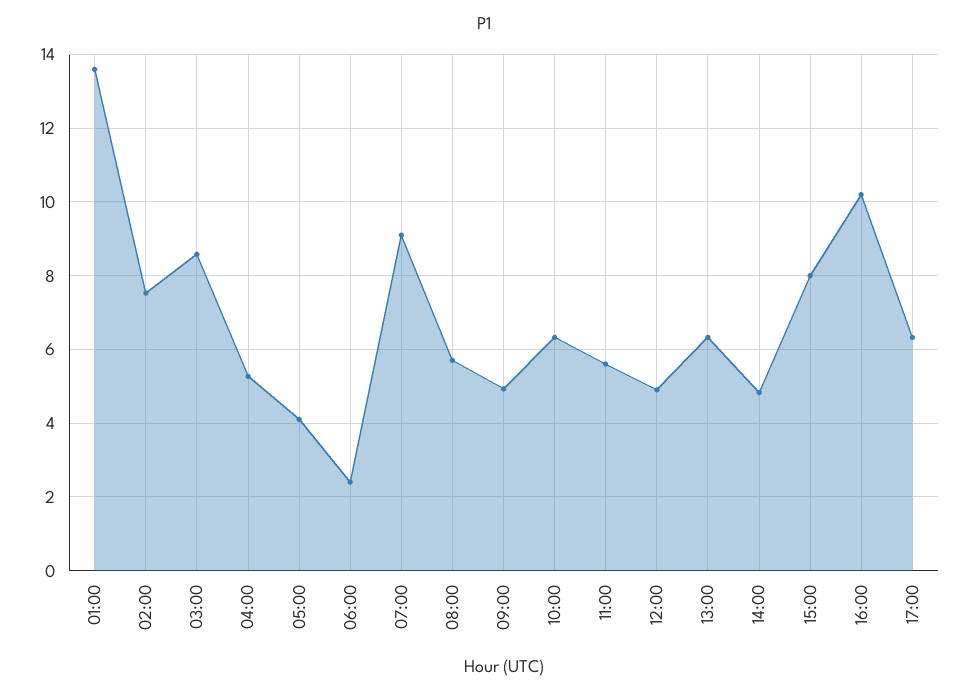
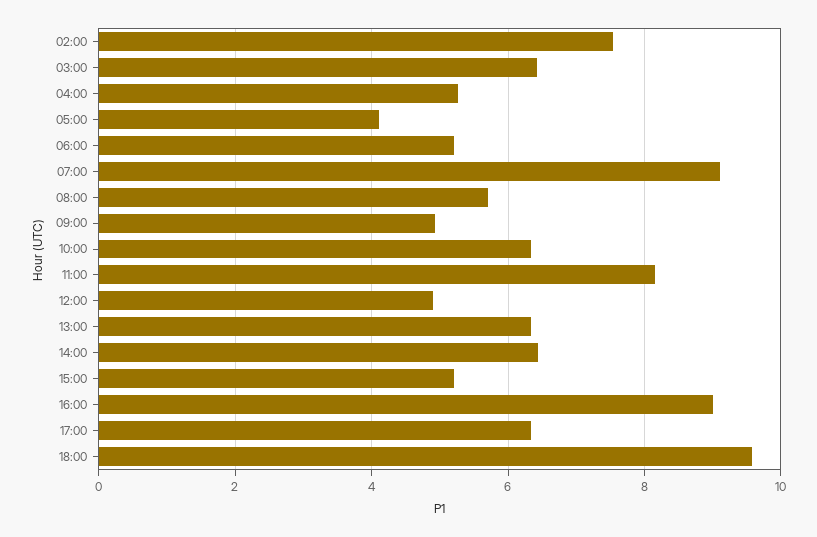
01:00: 13.6 -> none
03:00: 8.6 -> 6.4
06:00: 2.4 -> 5.2
11:00: 5.6 -> 8.2
14:00: 4.8 -> 6.4
15:00: 8 -> 5.2
16:00: 10.2 -> 9
18:00: none -> 9.6

